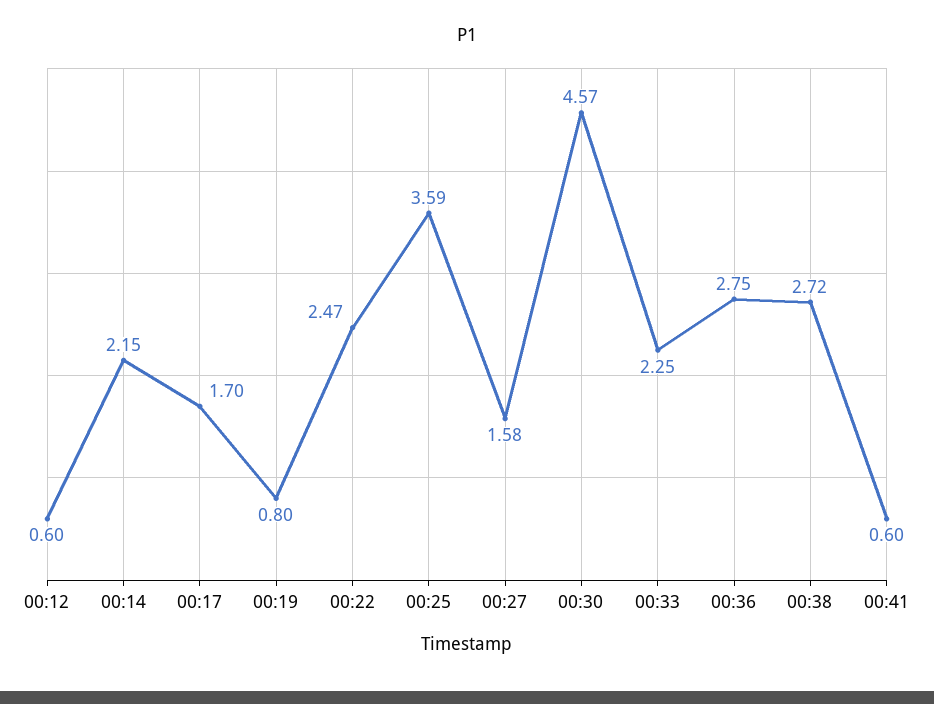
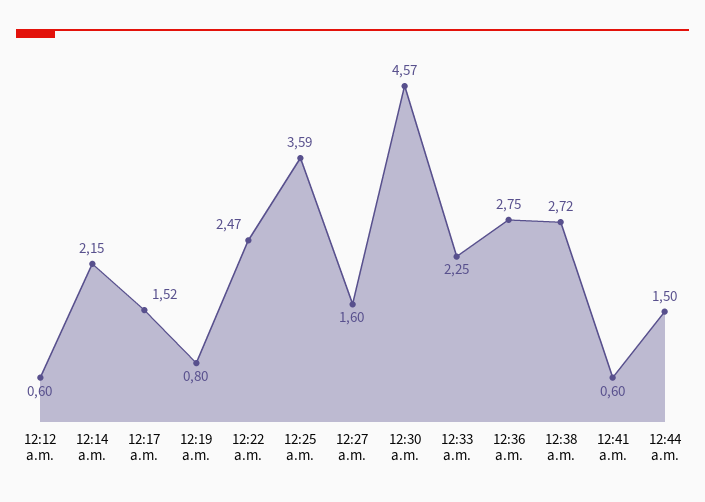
00:17: 1.7 -> 1.52
00:27: 1.58 -> 1.6
12:44 a.m.: none -> 1.5

